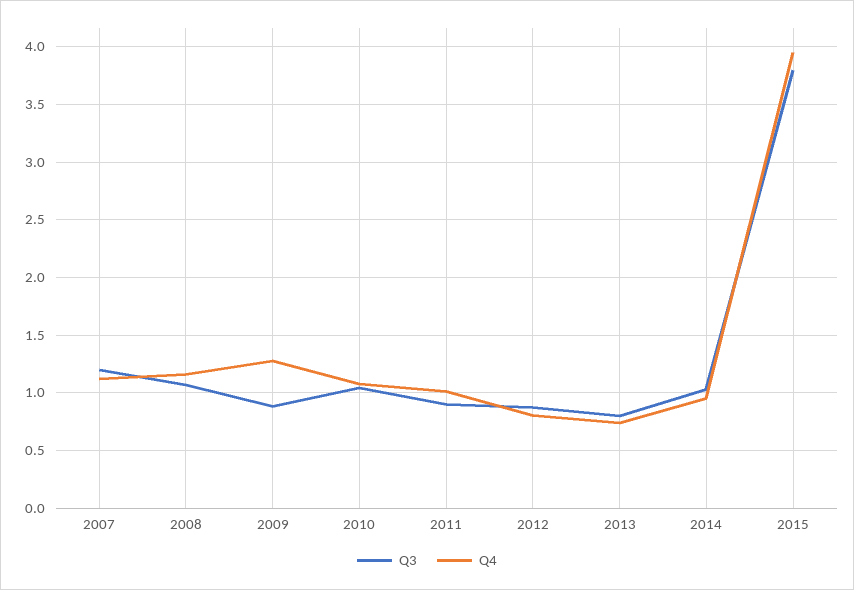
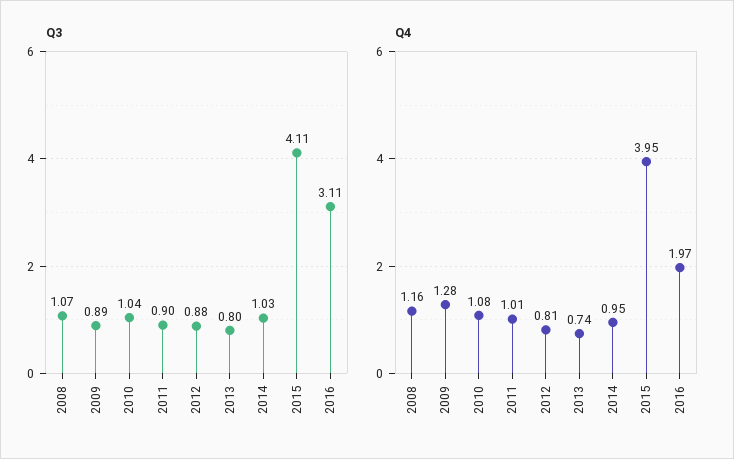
Q3, 2007: 1.2 -> none
Q4, 2007: 1.1 -> none
Q3, 2015: 3.8 -> 4.11
Q3, 2016: none -> 3.11
Q4, 2016: none -> 1.97

